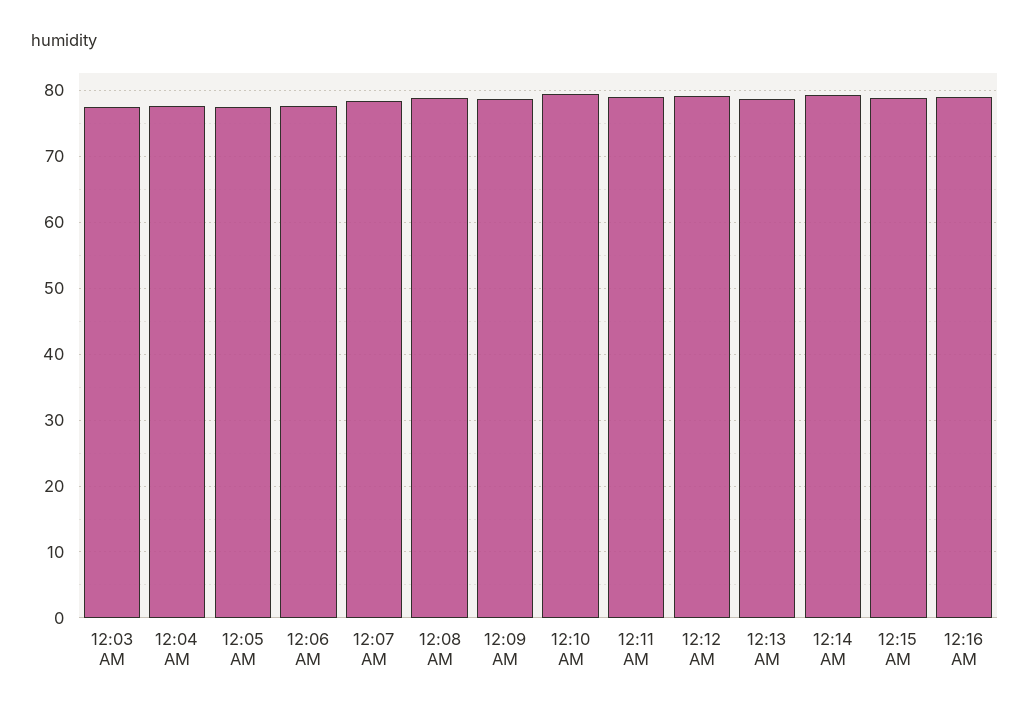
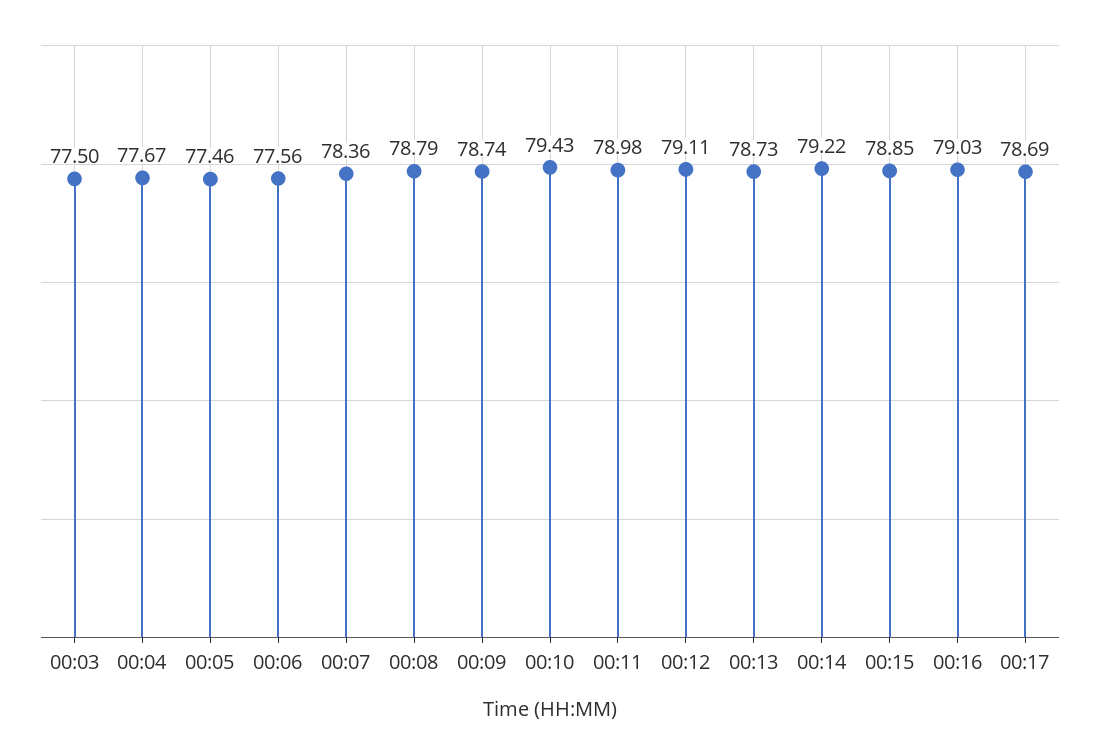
00:17: none -> 78.69

